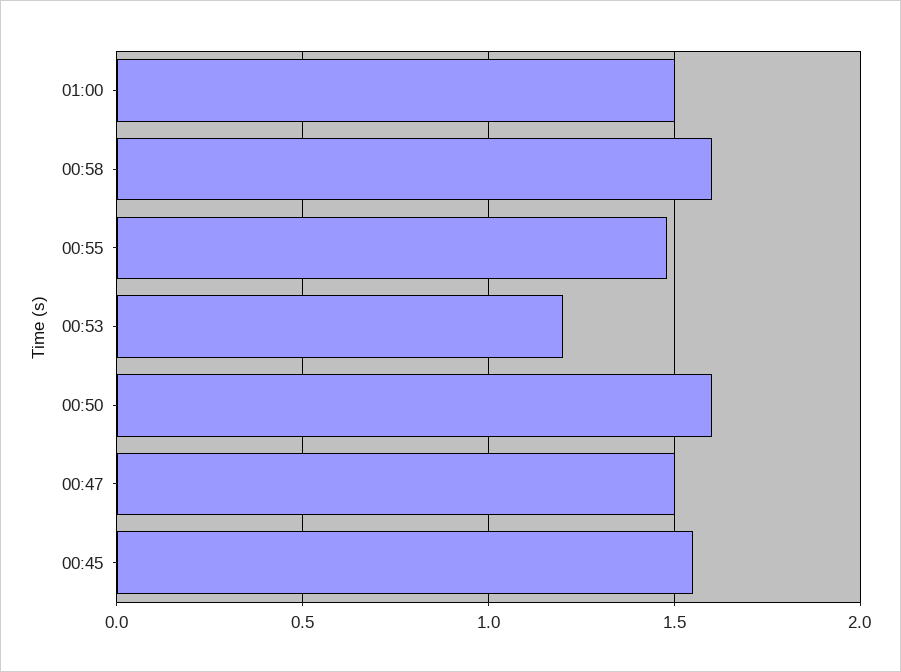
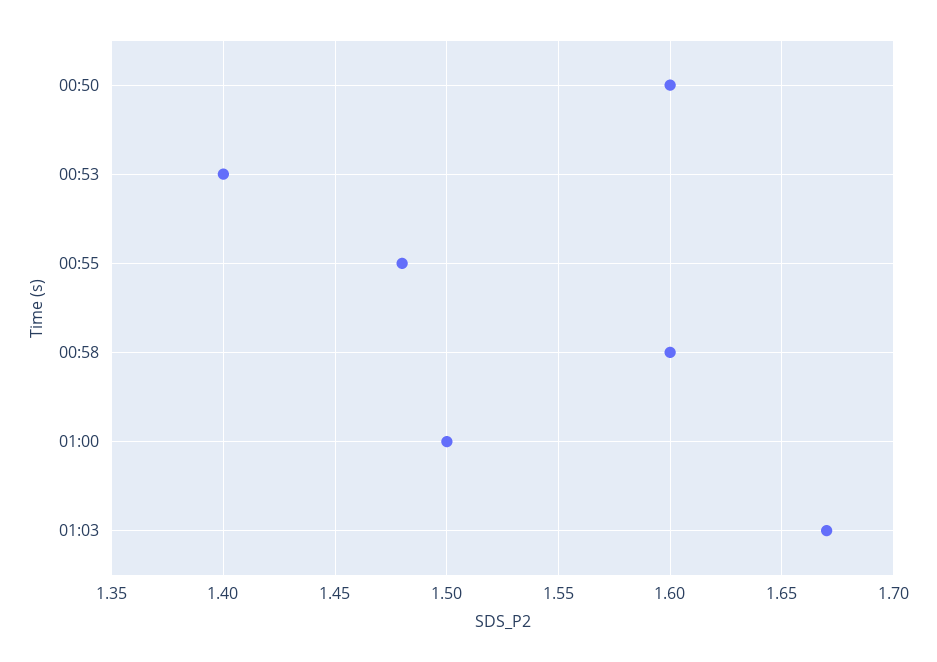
00:53: 1.2 -> 1.4
00:47: 1.5 -> none
00:45: 1.55 -> none
01:03: none -> 1.67

